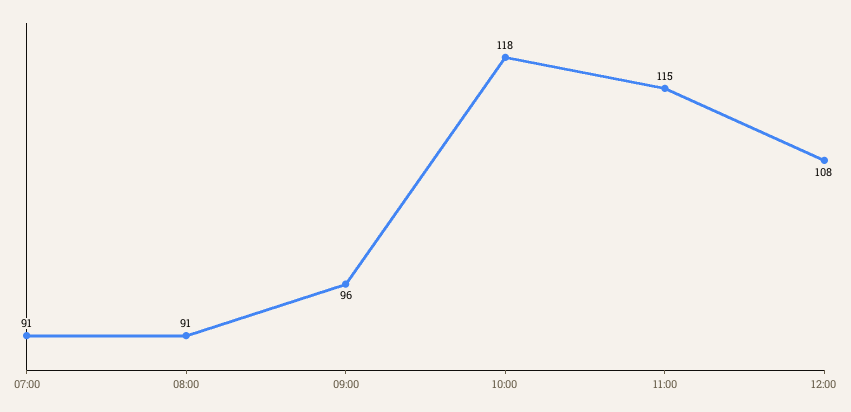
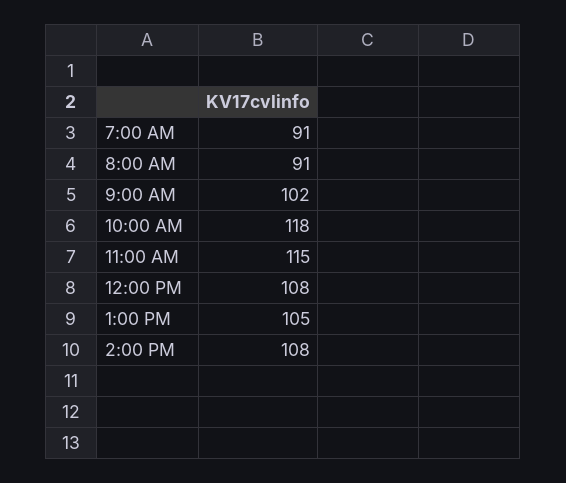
09:00: 96 -> 102
1:00 PM: none -> 105
2:00 PM: none -> 108

